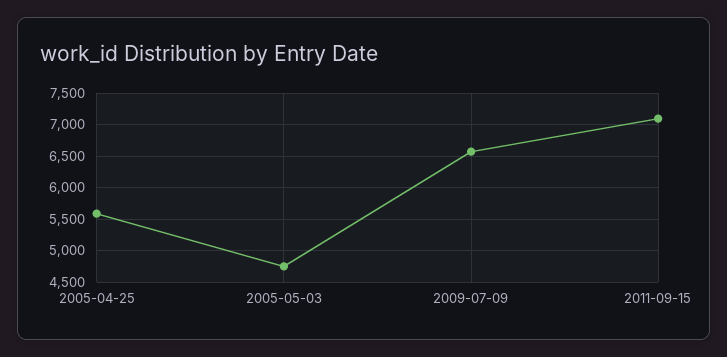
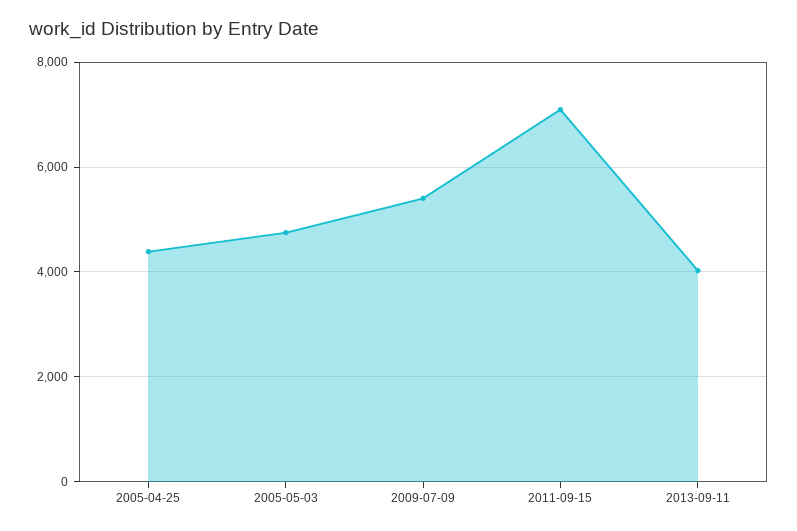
2005-04-25: 5600 -> 4400
2009-07-09: 6600 -> 5400
2013-09-11: none -> 4000

